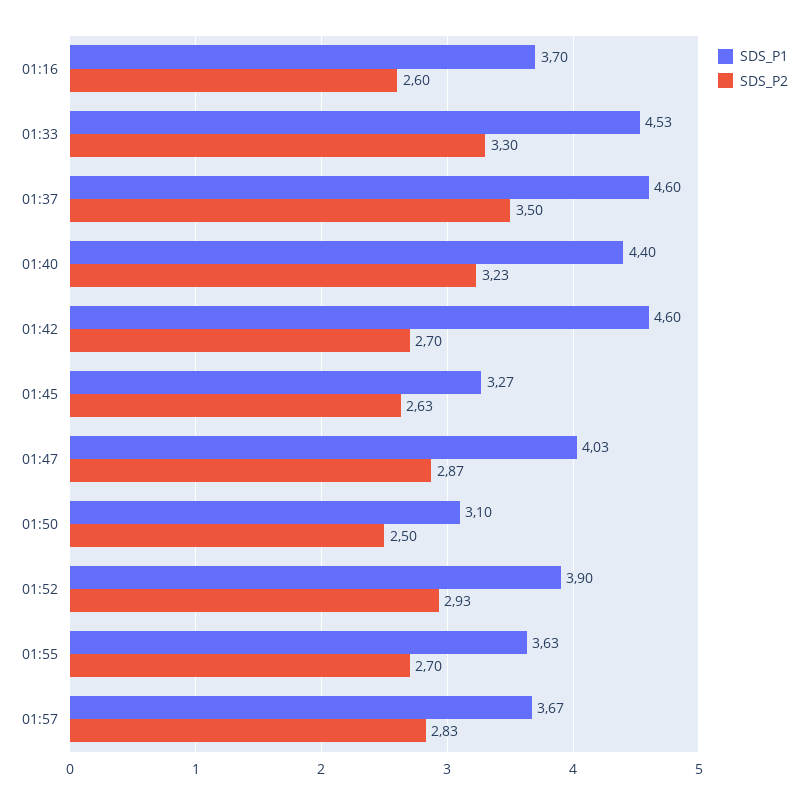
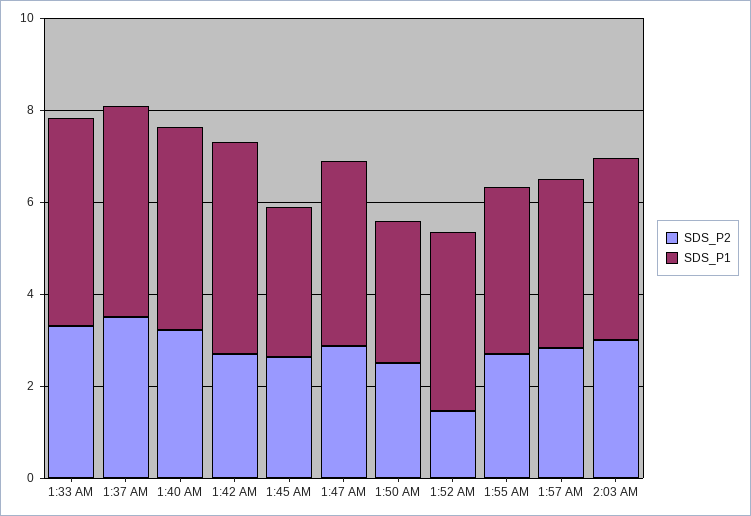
SDS_P1, 01:16: 3.7 -> none
SDS_P2, 01:16: 2.6 -> none
SDS_P2, 01:52: 2.93 -> 1.5
SDS_P2, 2:03 AM: none -> 3
SDS_P1, 2:03 AM: none -> 4

